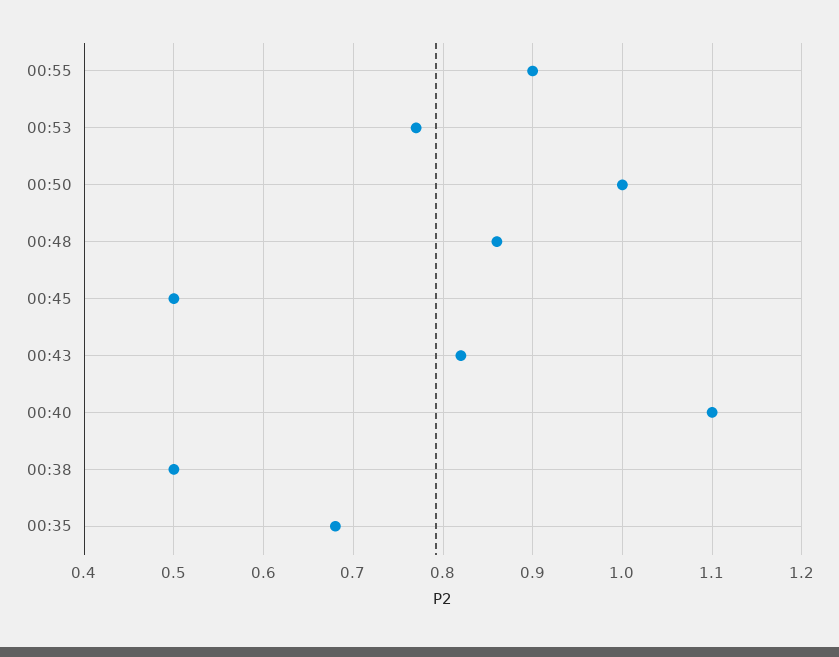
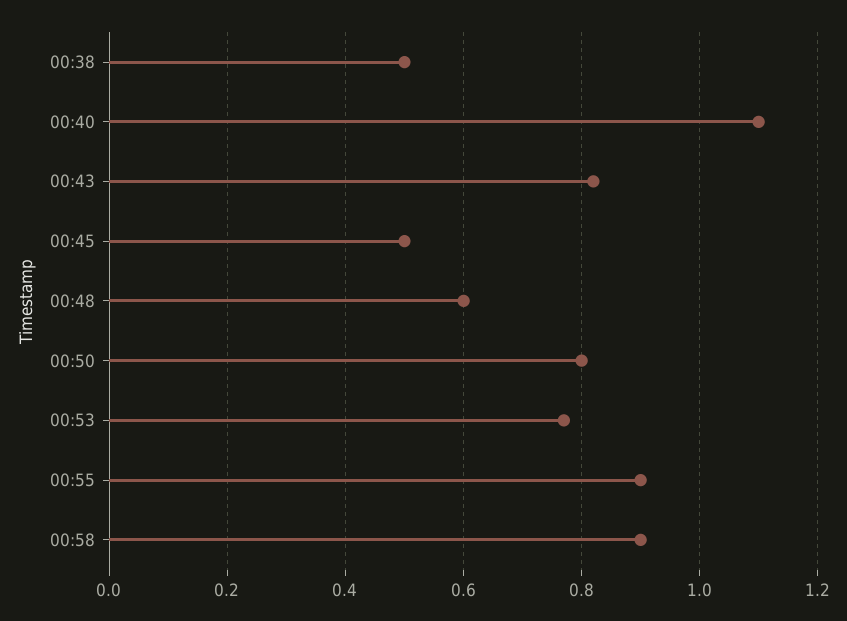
00:50: 1 -> 0.8
00:48: 0.86 -> 0.6
00:35: 0.68 -> none
00:58: none -> 0.9

